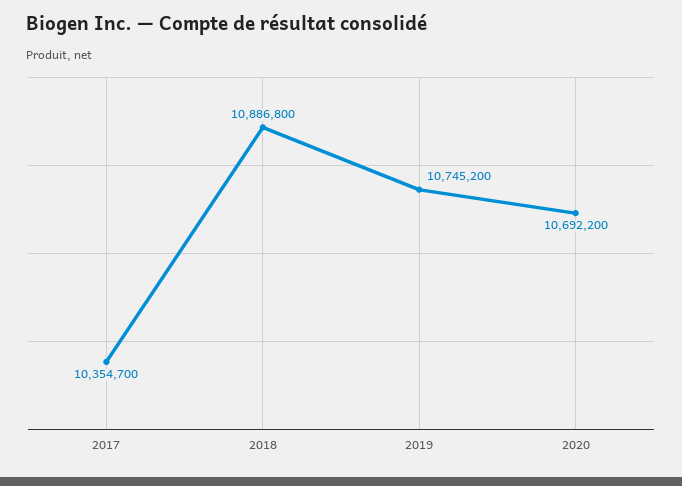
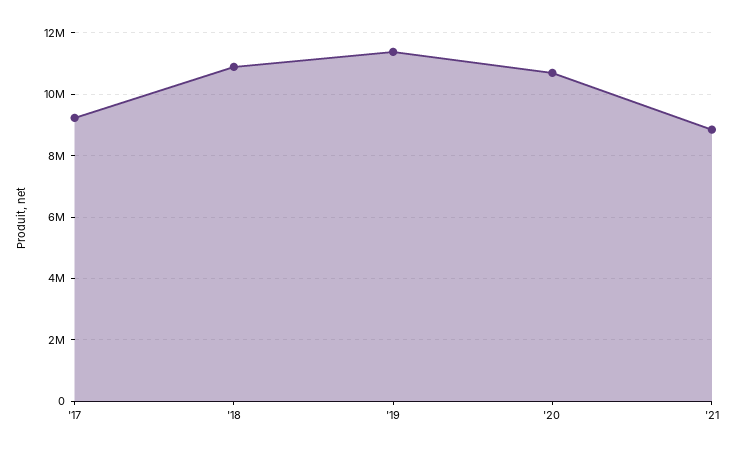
2017: 10354700 -> 9200000
2019: 10745200 -> 11400000
'21: none -> 8800000

